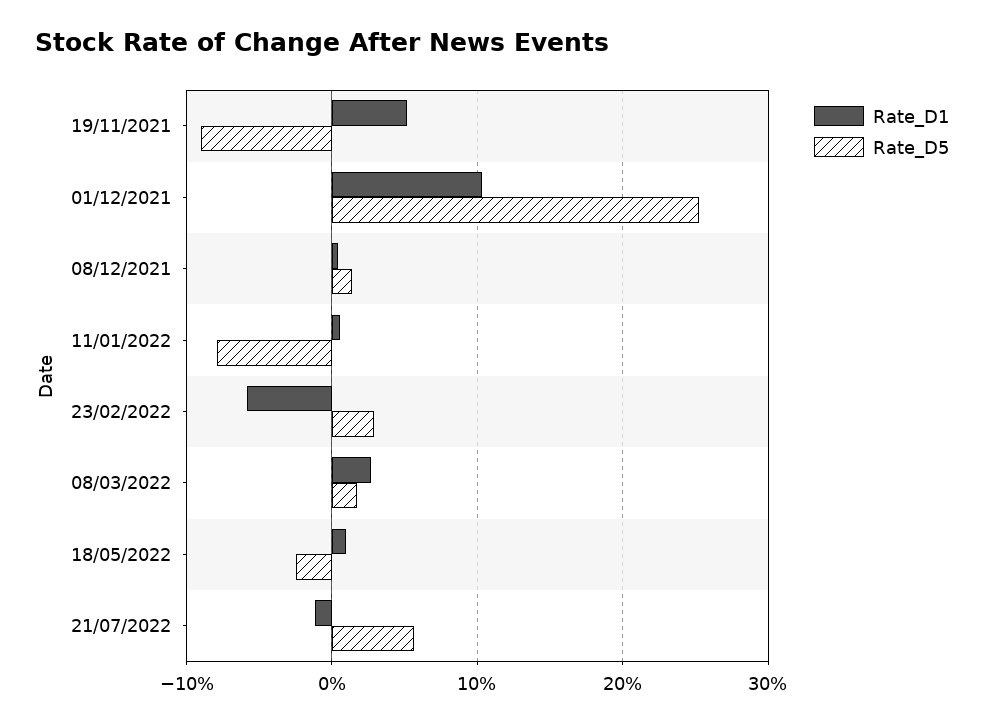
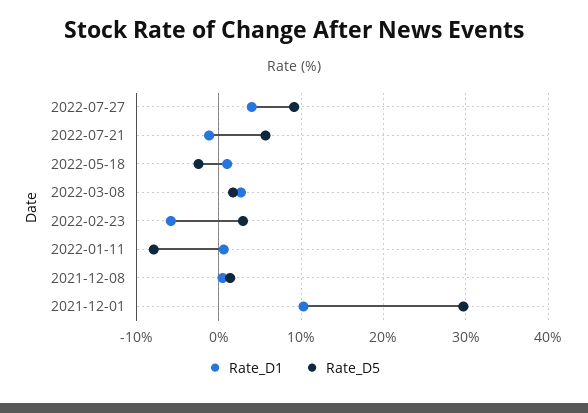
Rate_D1, 19/11/2021: 5 -> none
Rate_D5, 19/11/2021: -9 -> none
Rate_D5, 01/12/2021: 25 -> 30
Rate_D1, 2022-07-27: none -> 4
Rate_D5, 2022-07-27: none -> 9

